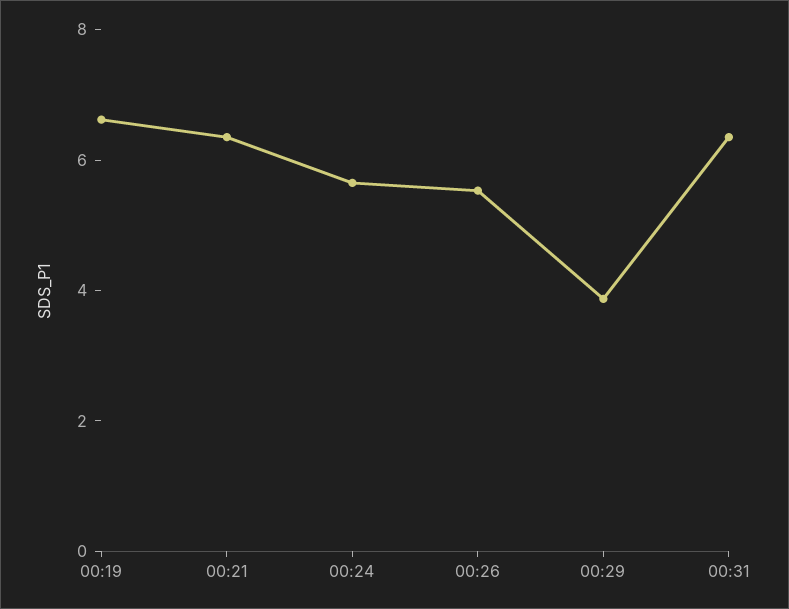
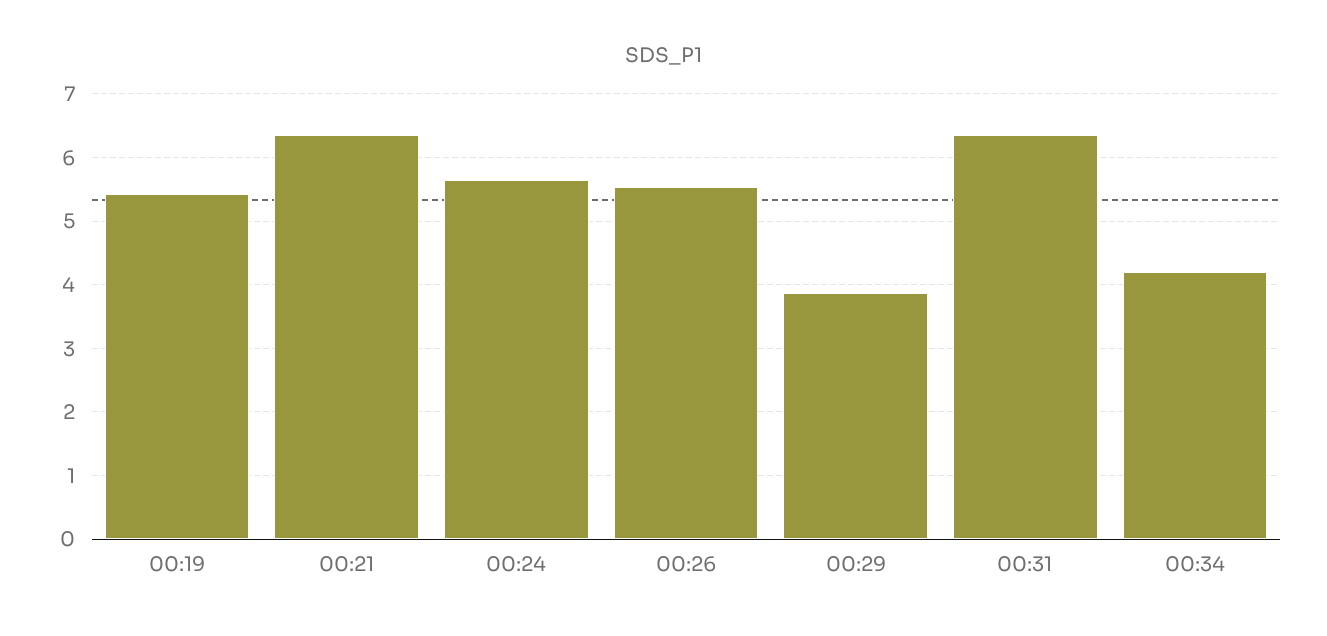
00:19: 6.5 -> 5.4
00:34: none -> 4.2

